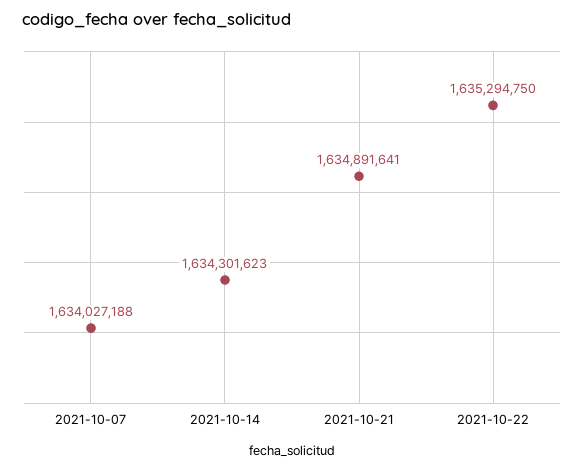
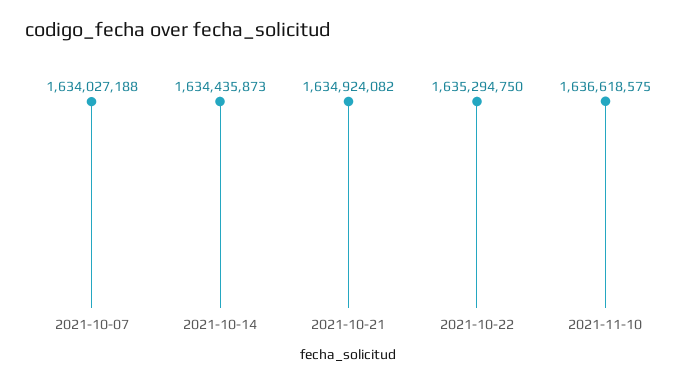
2021-10-14: 1634301623 -> 1634435873
2021-10-21: 1634891641 -> 1634924082
2021-11-10: none -> 1636618575

